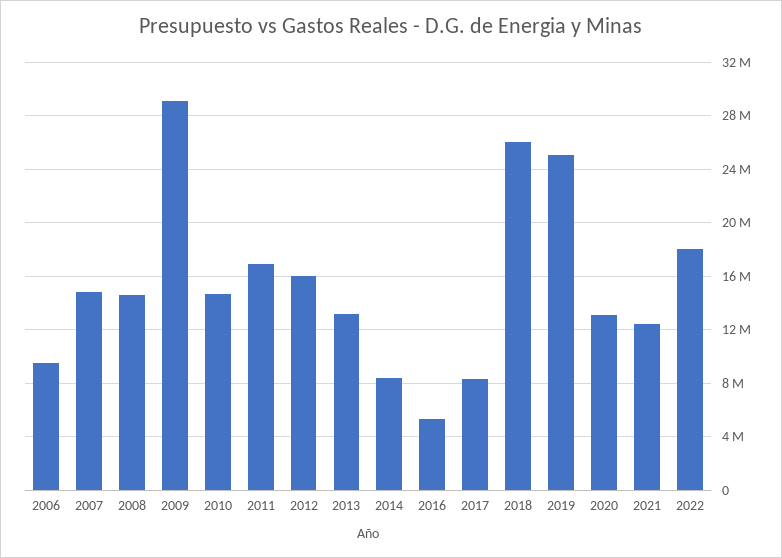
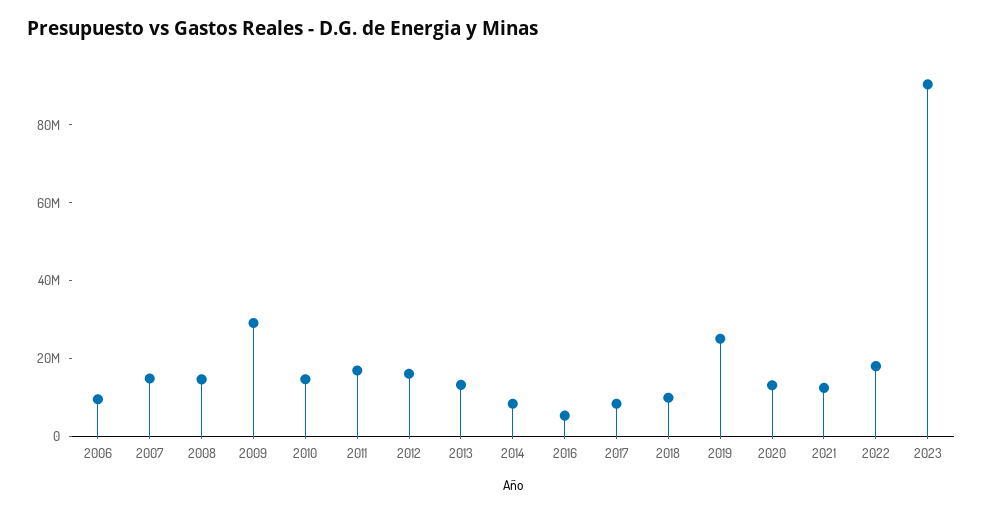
2018: 26000000 -> 10000000
2023: none -> 90000000

